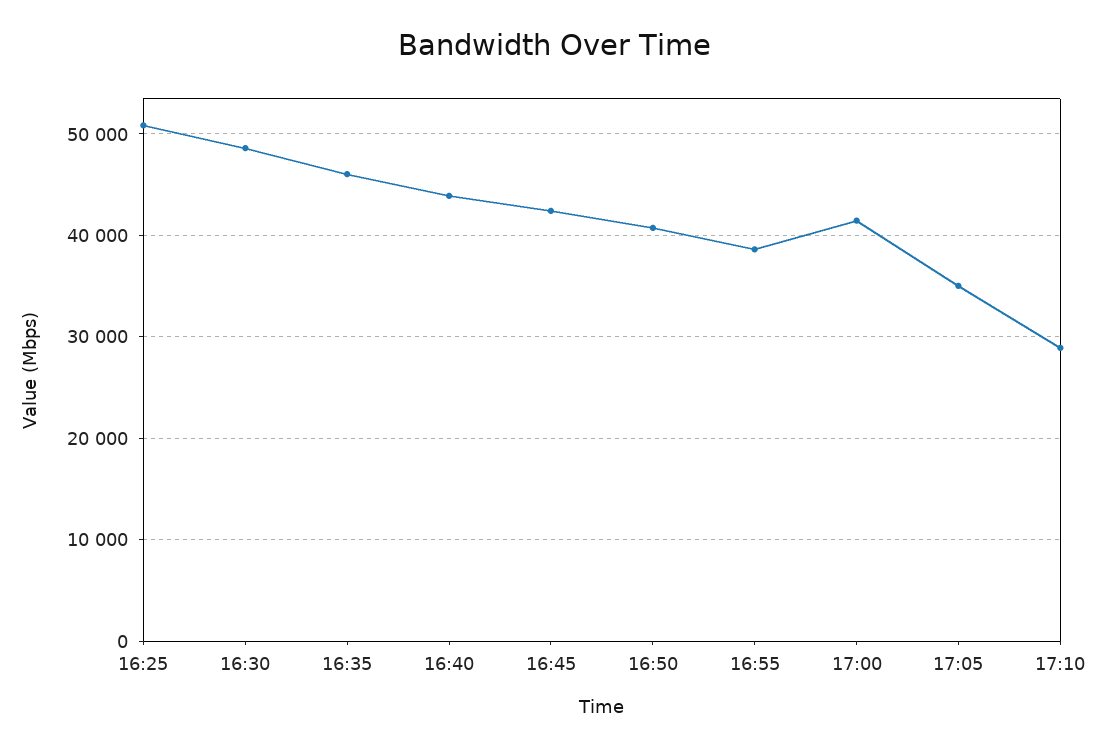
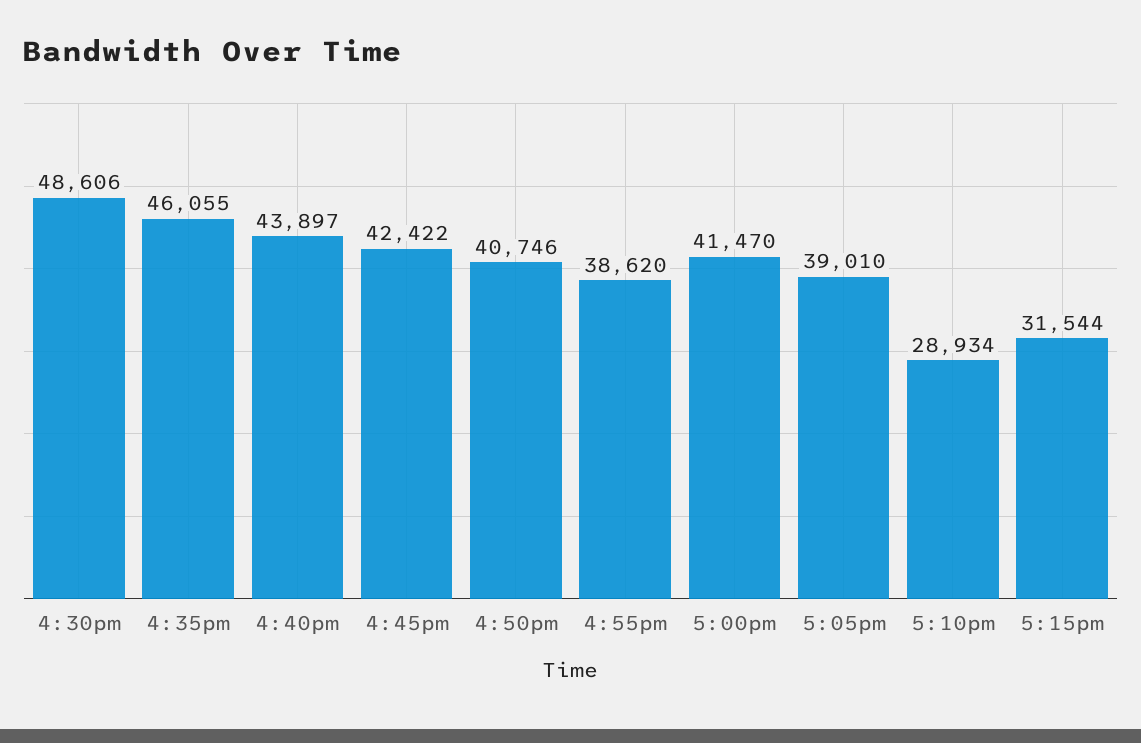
16:25: 51000 -> none
17:05: 35000 -> 39010
5:15pm: none -> 31544

